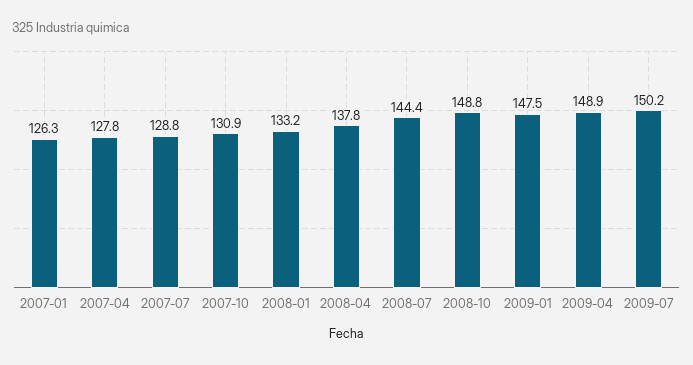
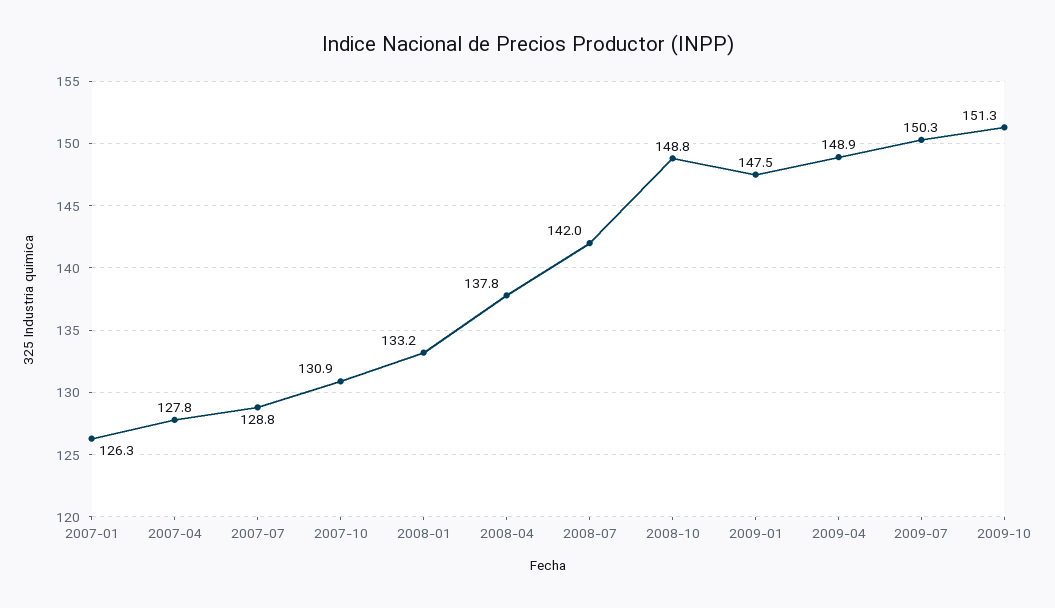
2008-07: 144.4 -> 142
2009-07: 150.2 -> 150.3
2009-10: none -> 151.3

